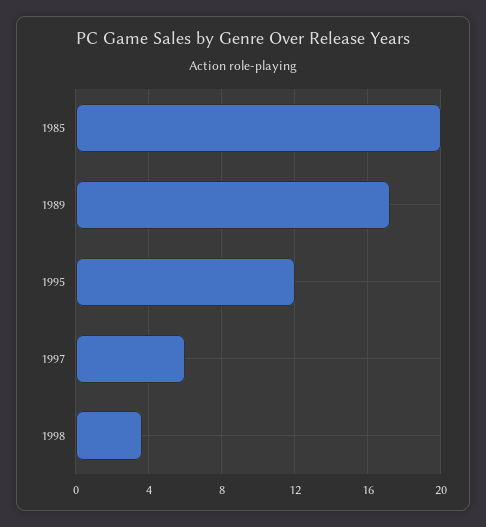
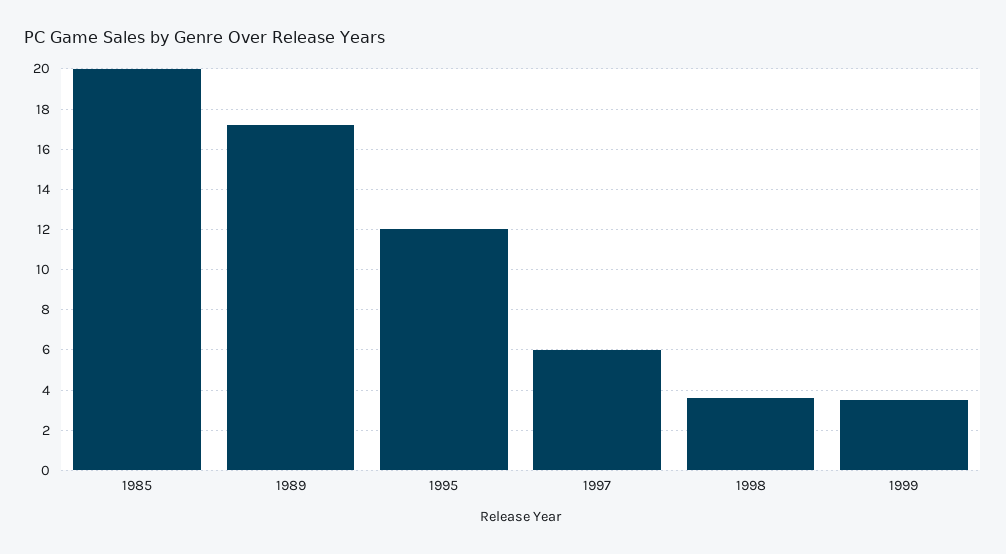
1999: none -> 3.5

